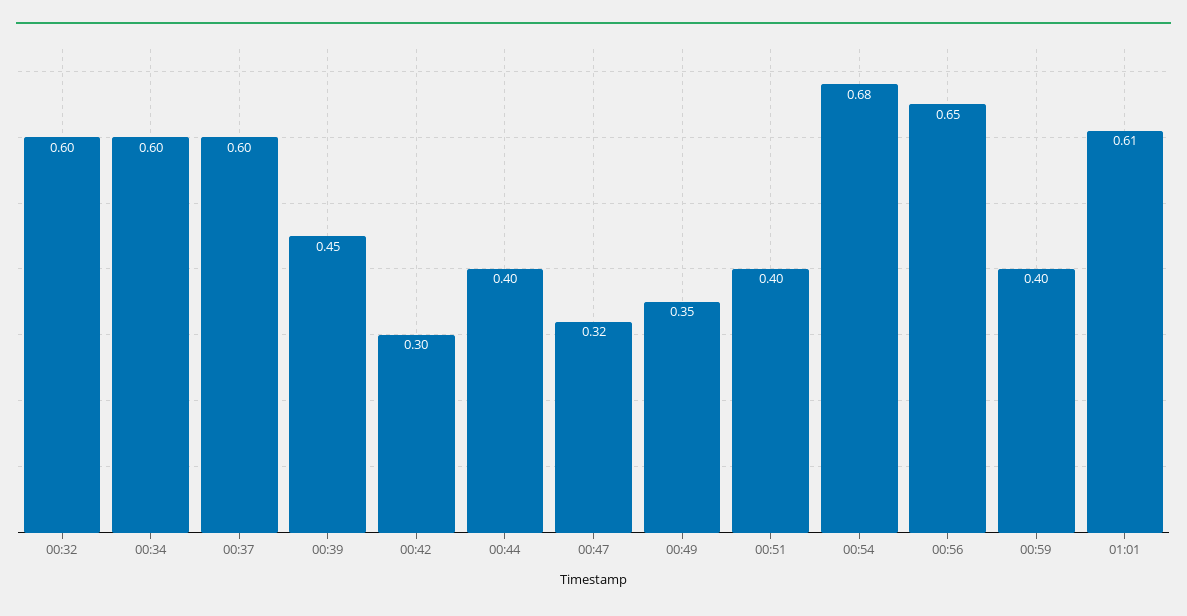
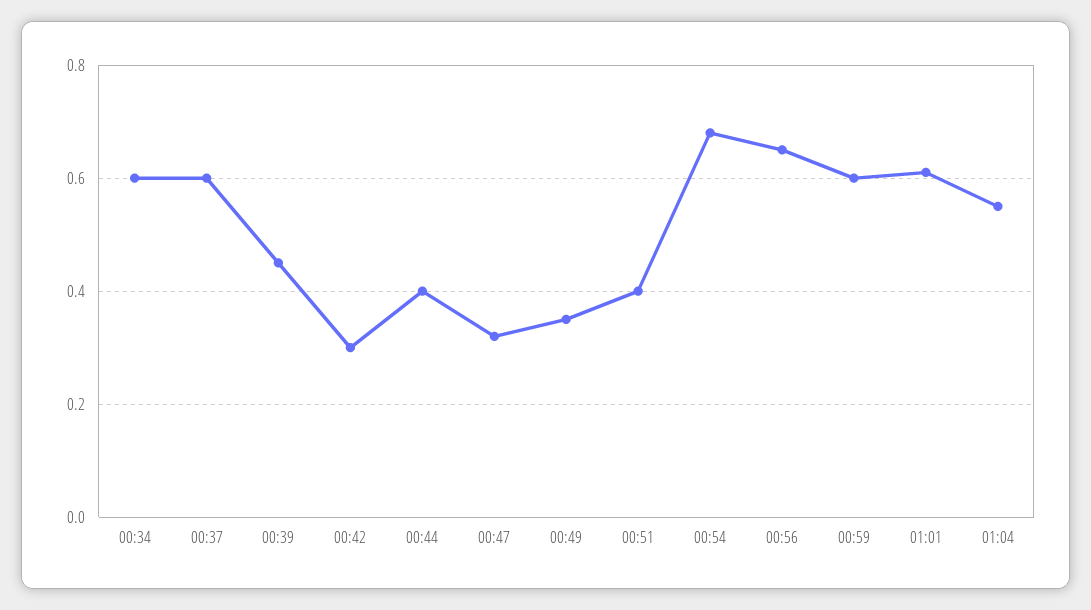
00:32: 0.6 -> none
00:59: 0.4 -> 0.6
01:04: none -> 0.55

